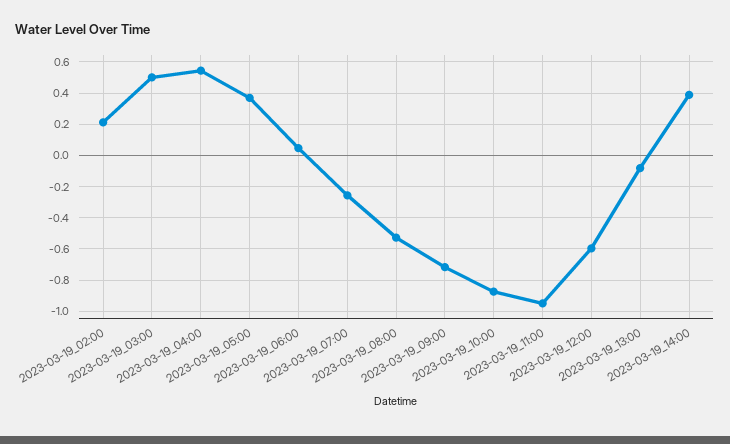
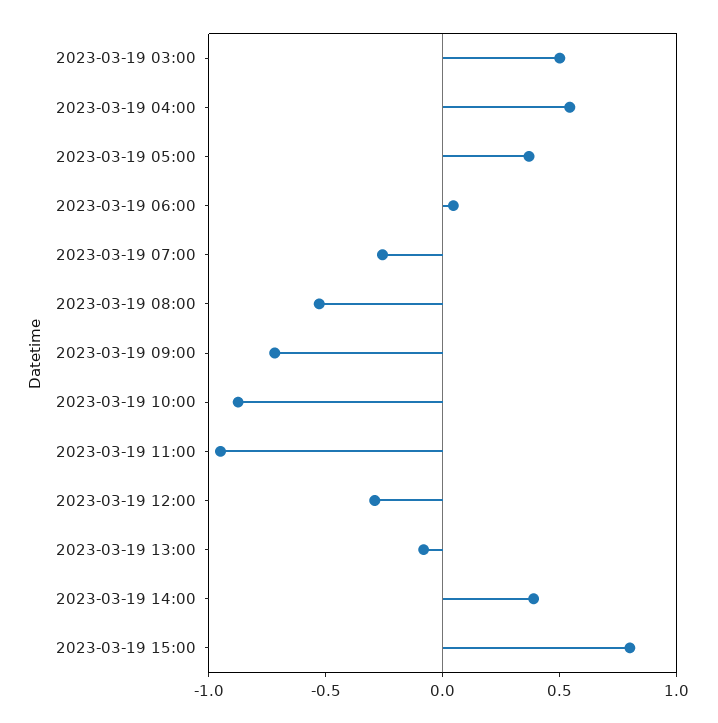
2023-03-19_02:00: 0.2 -> none
2023-03-19_12:00: -0.6 -> -0.3
2023-03-19 15:00: none -> 0.8

